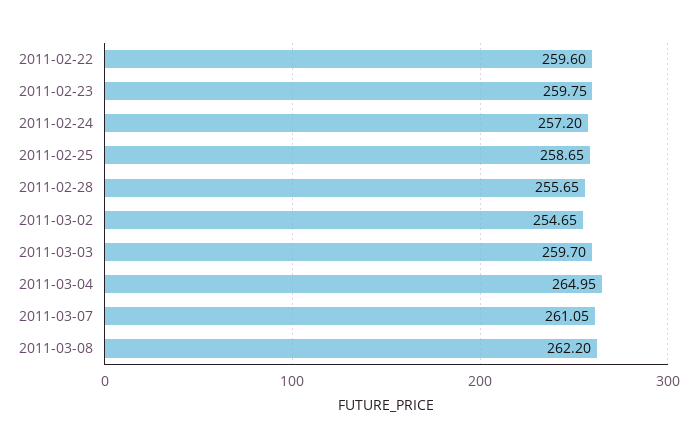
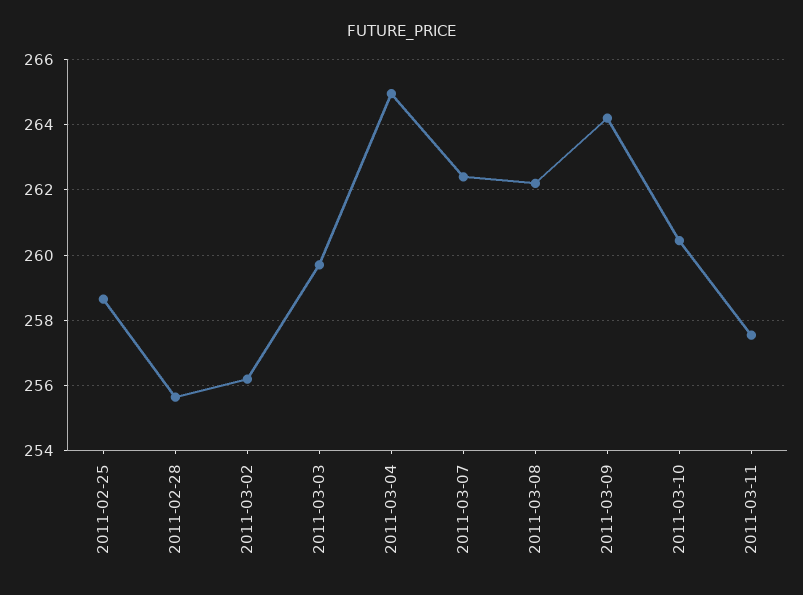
2011-02-22: 259.6 -> none
2011-02-23: 259.75 -> none
2011-02-24: 257.2 -> none
2011-03-02: 254.65 -> 256.2
2011-03-07: 261.05 -> 262.4
2011-03-09: none -> 264.2
2011-03-10: none -> 260.4
2011-03-11: none -> 257.6

